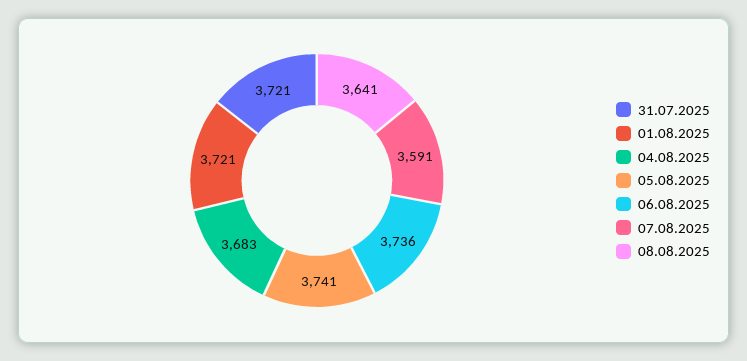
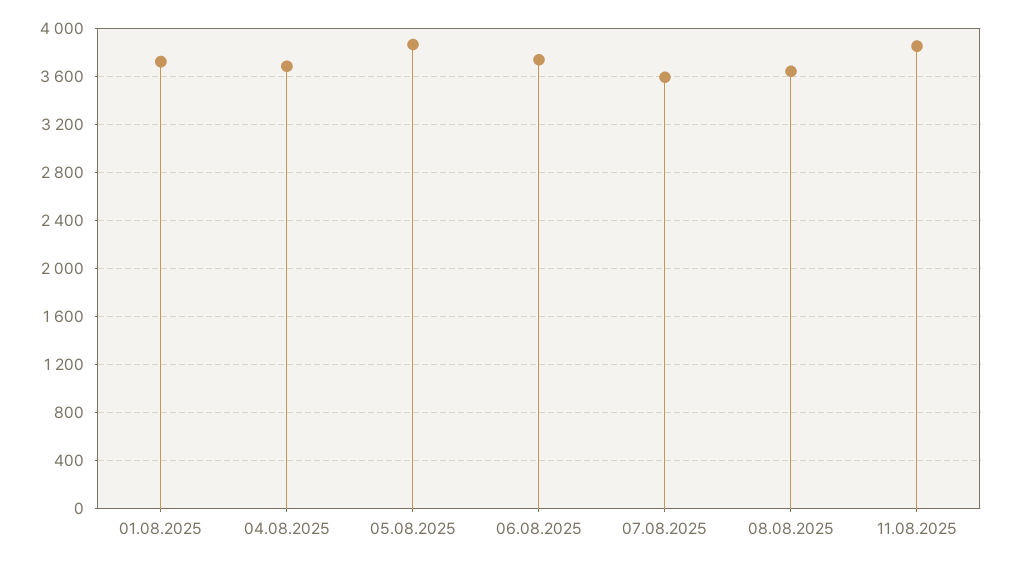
31.07.2025: 3721 -> none
05.08.2025: 3741 -> 3850
11.08.2025: none -> 3850

